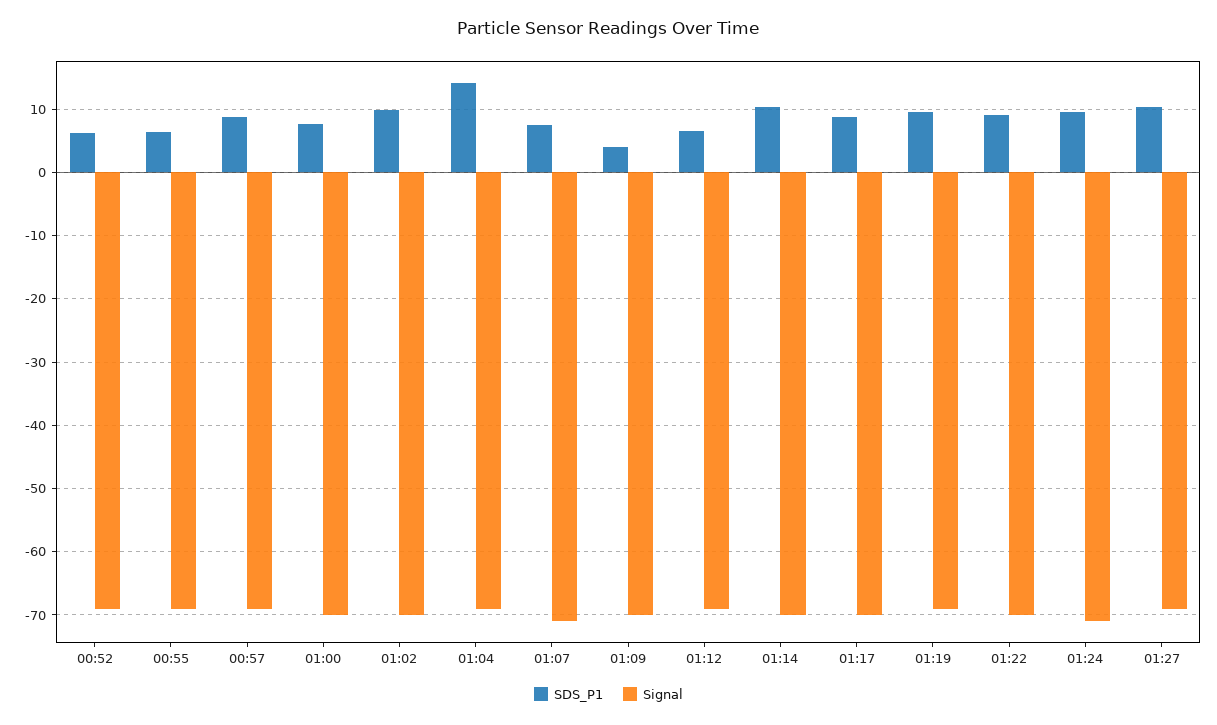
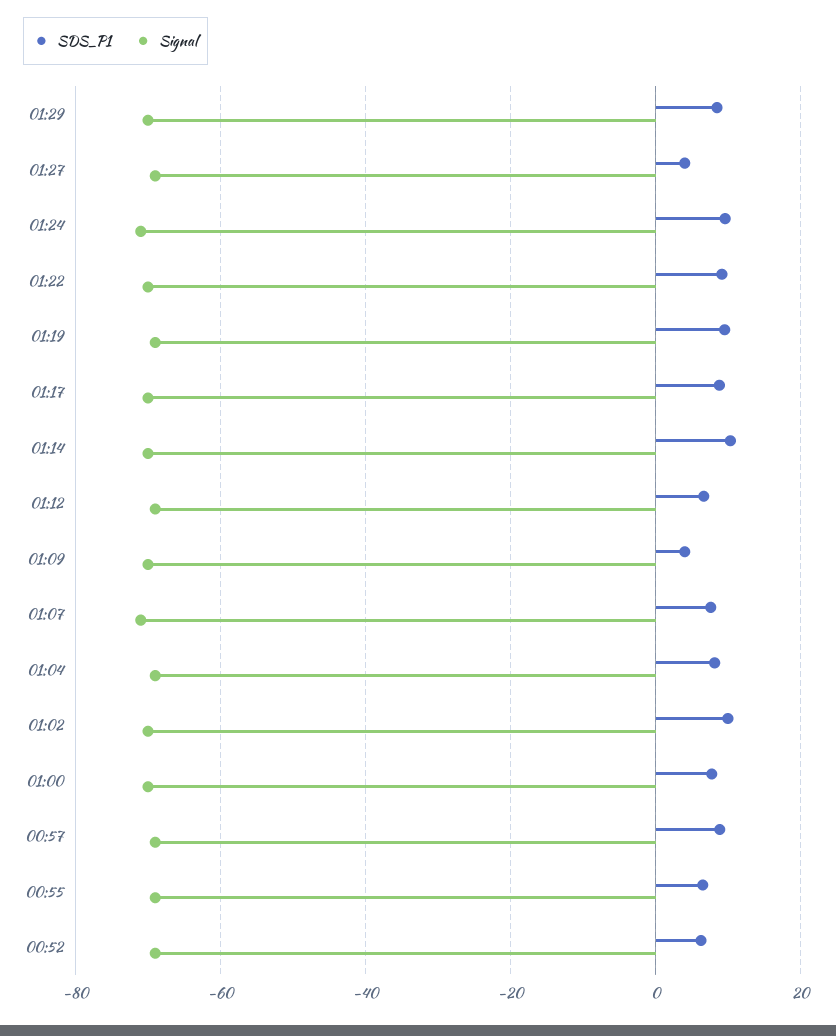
SDS_P1, 01:04: 14 -> 8
SDS_P1, 01:27: 10 -> 4
SDS_P1, 01:29: none -> 8
Signal, 01:29: none -> -70

